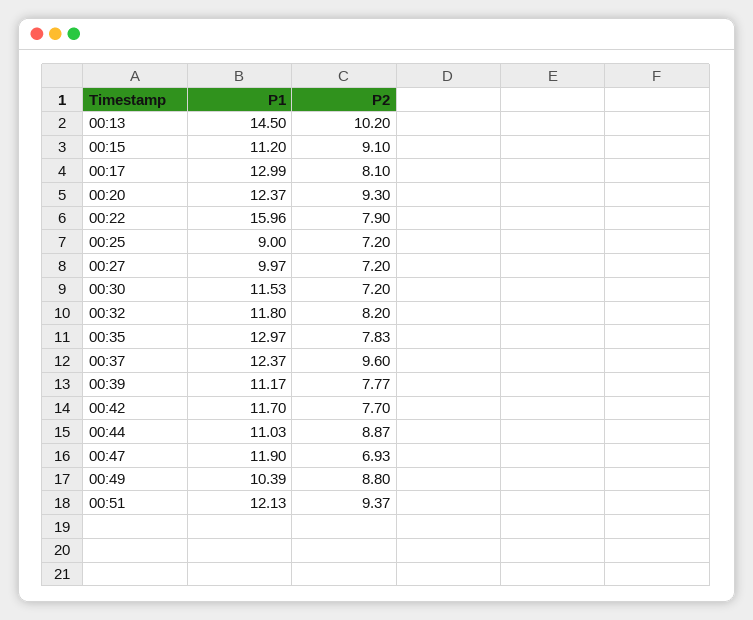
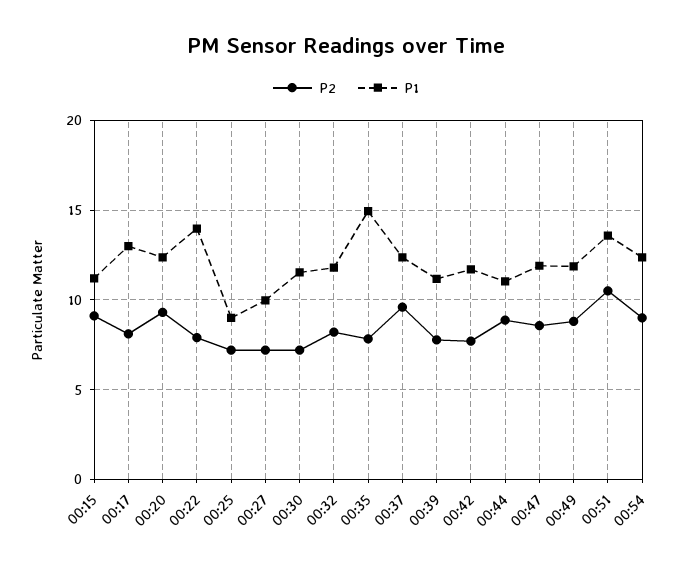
P1, 00:13: 14.5 -> none
P2, 00:13: 10.2 -> none
P1, 00:22: 15.96 -> 14
P1, 00:35: 12.97 -> 15
P2, 00:47: 6.93 -> 8.5
P1, 00:49: 10.39 -> 12
P1, 00:51: 12.13 -> 13.5
P2, 00:51: 9.37 -> 10.5
P2, 00:54: none -> 9
P1, 00:54: none -> 12.5

